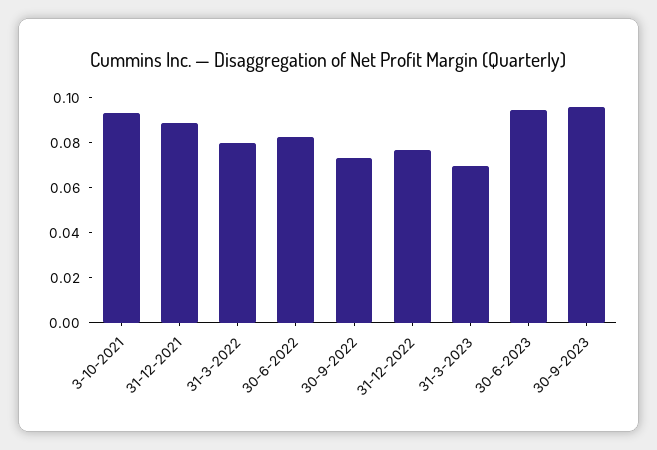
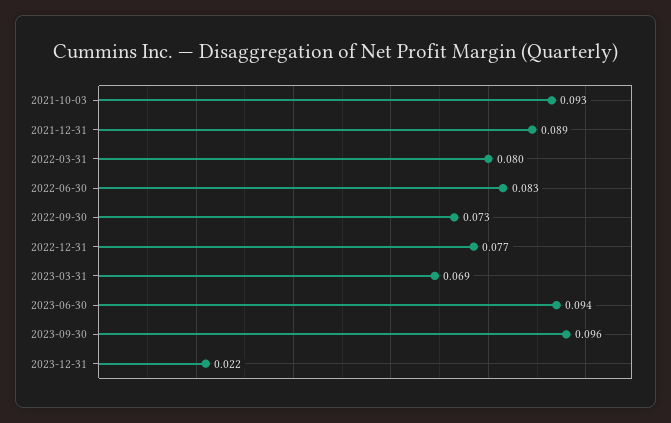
2023-12-31: none -> 0.022

